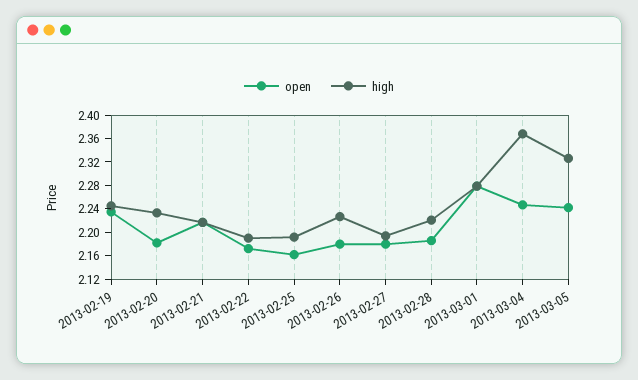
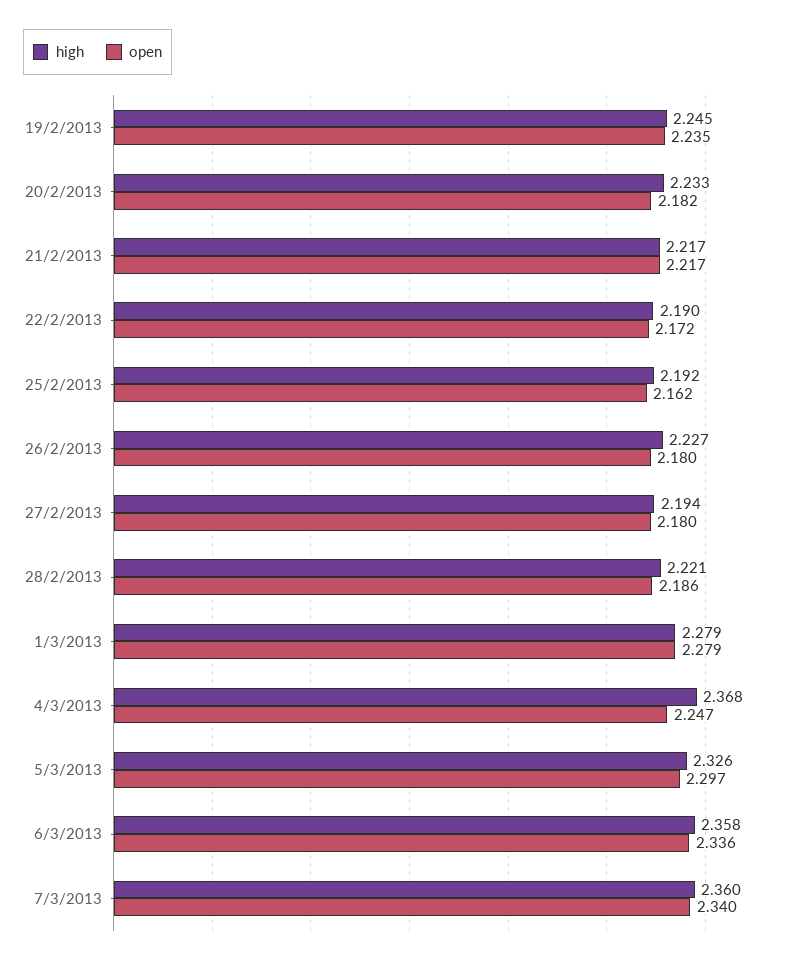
open, 2013-03-05: 2.24 -> 2.297
high, 6/3/2013: none -> 2.358
open, 6/3/2013: none -> 2.336
high, 7/3/2013: none -> 2.36
open, 7/3/2013: none -> 2.34

